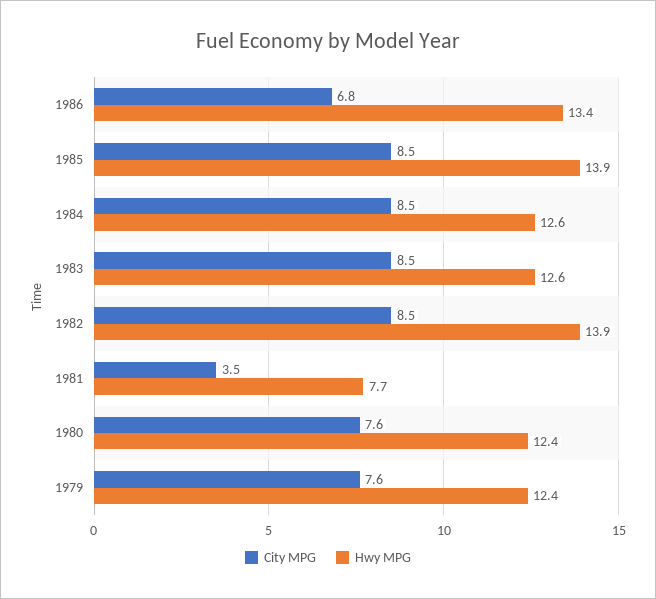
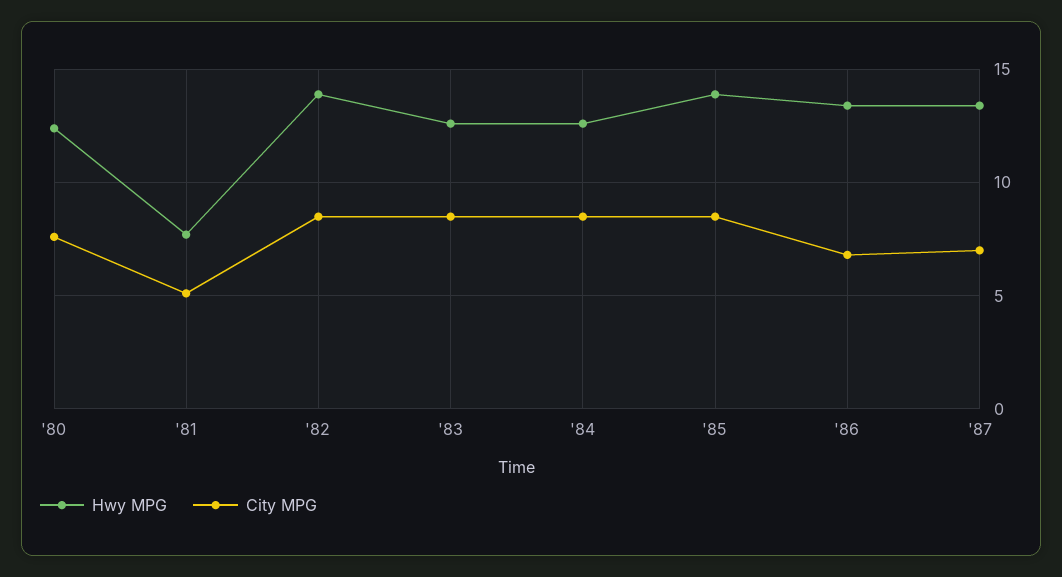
City MPG, 1981: 3.5 -> 5
City MPG, 1979: 7.6 -> none
Hwy MPG, 1979: 12.4 -> none
Hwy MPG, '87: none -> 13.5
City MPG, '87: none -> 7

